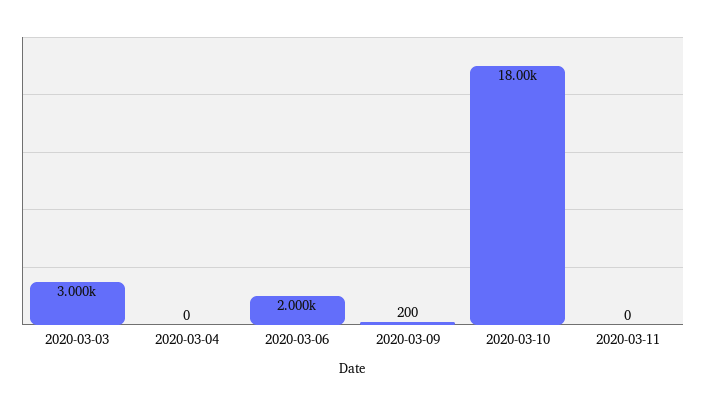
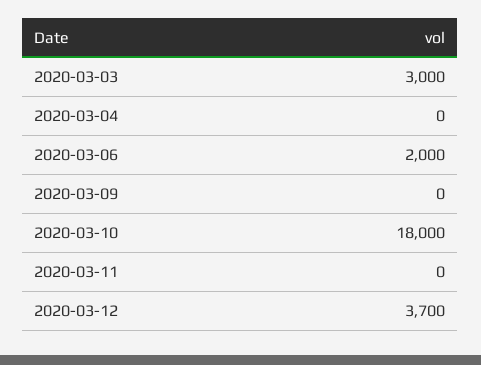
2020-03-09: 200 -> 0
2020-03-12: none -> 3700

